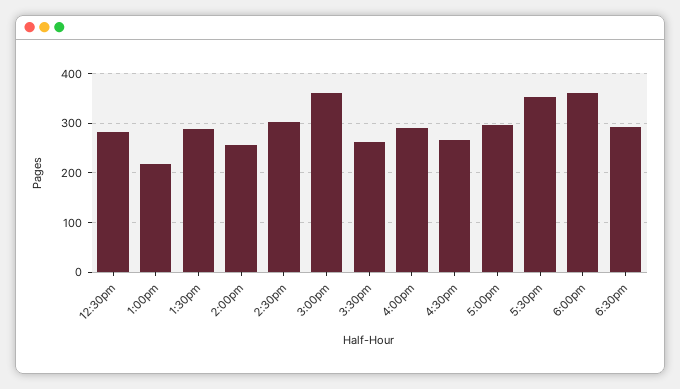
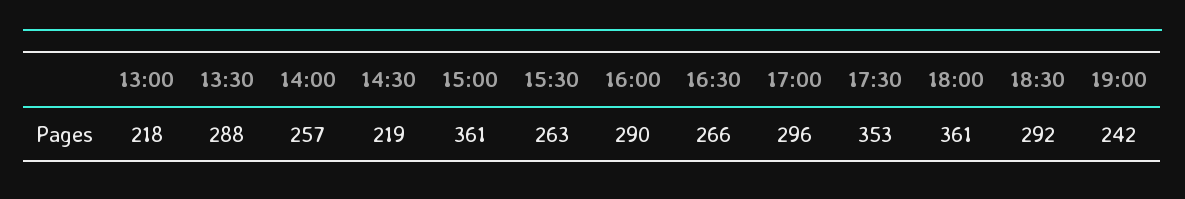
12:30pm: 280 -> none
2:30pm: 300 -> 219
19:00: none -> 242

